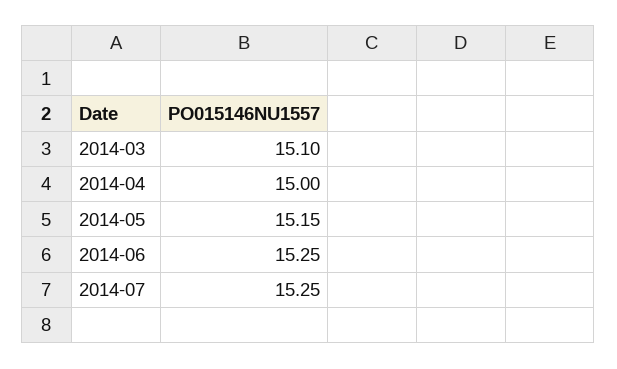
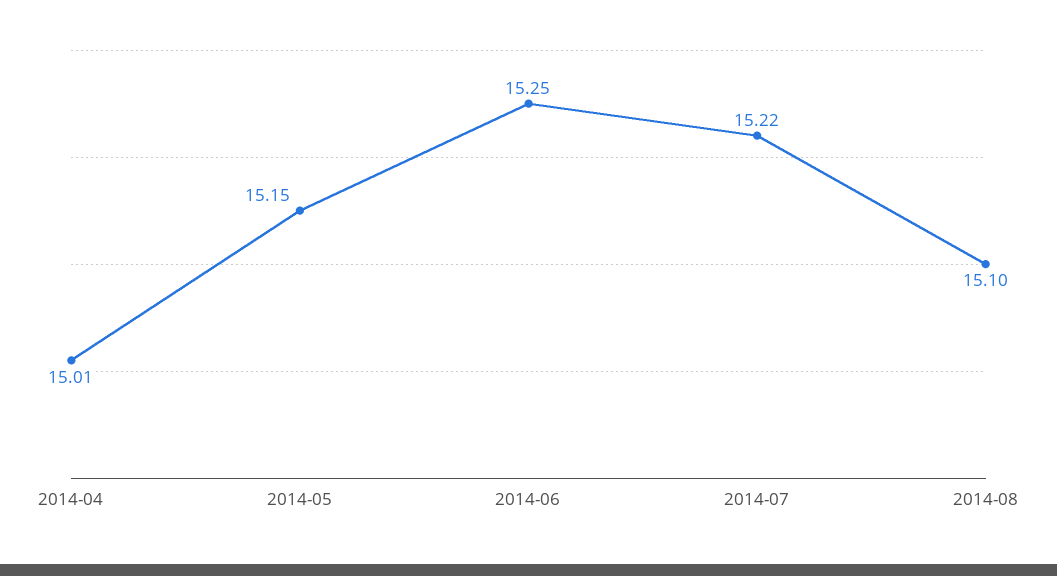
2014-03: 15.1 -> none
2014-04: 15 -> 15.01
2014-07: 15.25 -> 15.22
2014-08: none -> 15.1

